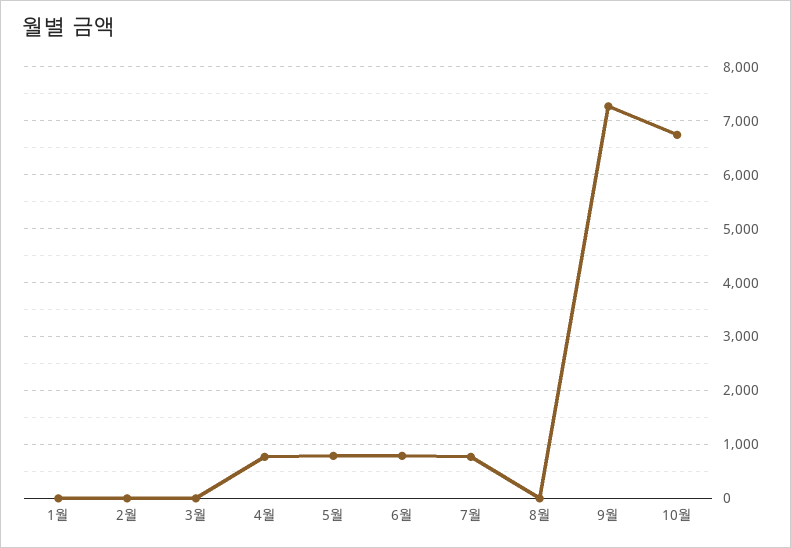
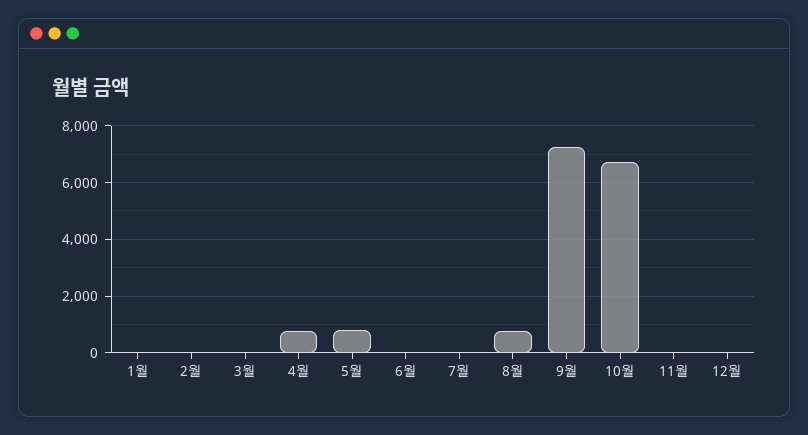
6월: 800 -> 0
7월: 800 -> 0
8월: 0 -> 750
11월: none -> 0
12월: none -> 0

